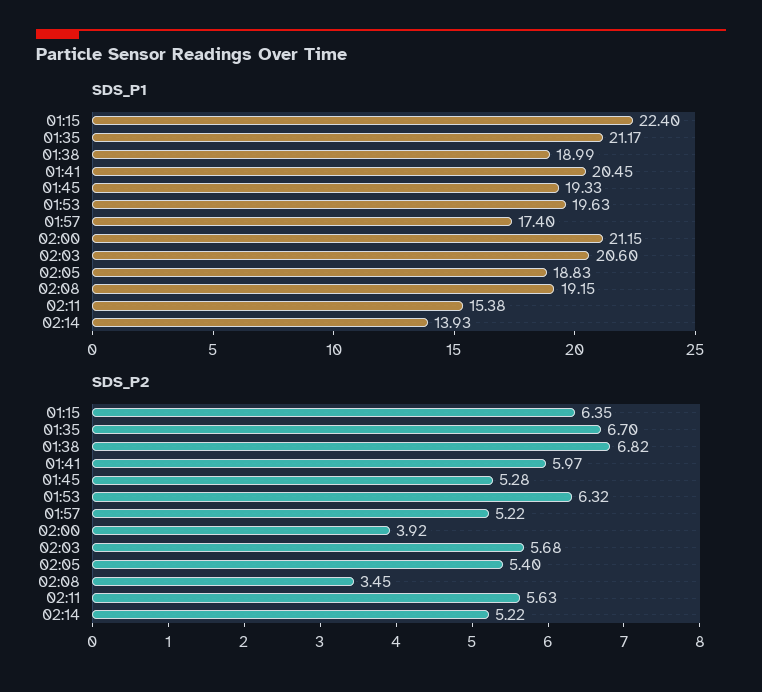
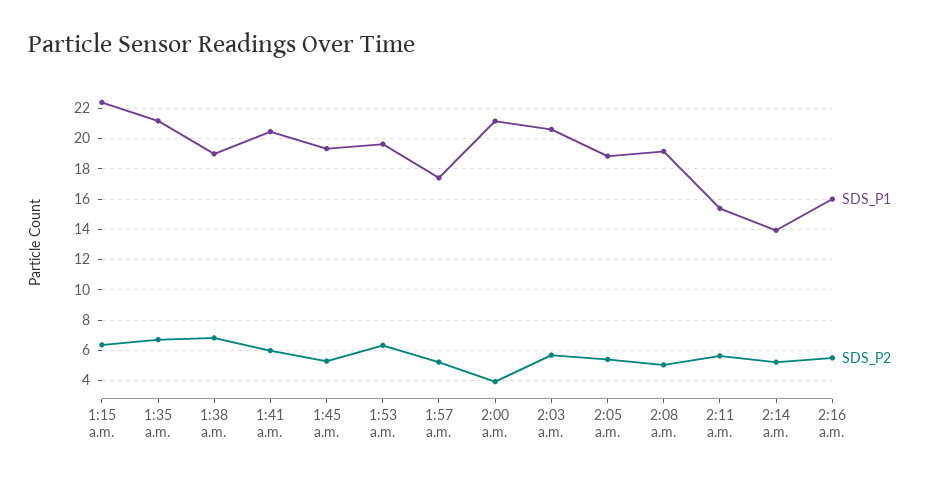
SDS_P2, 02:08: 3.45 -> 5
SDS_P1, 2:16 a.m.: none -> 16
SDS_P2, 2:16 a.m.: none -> 5.5

